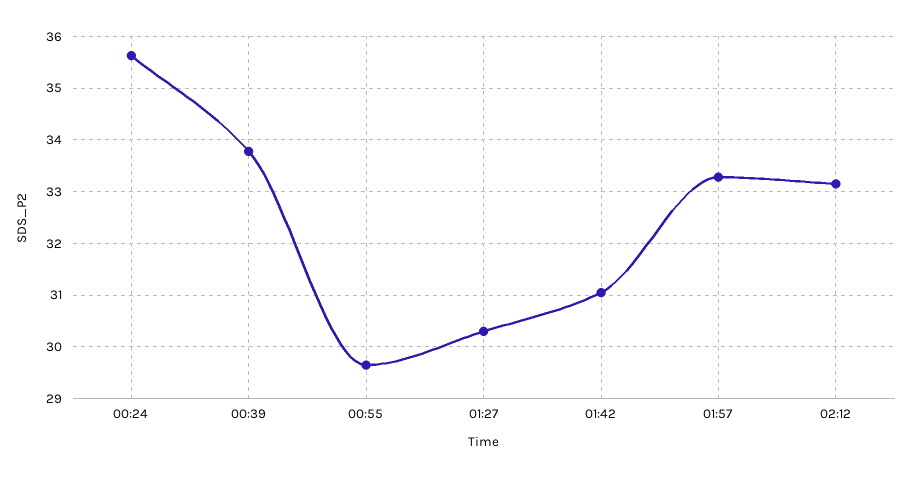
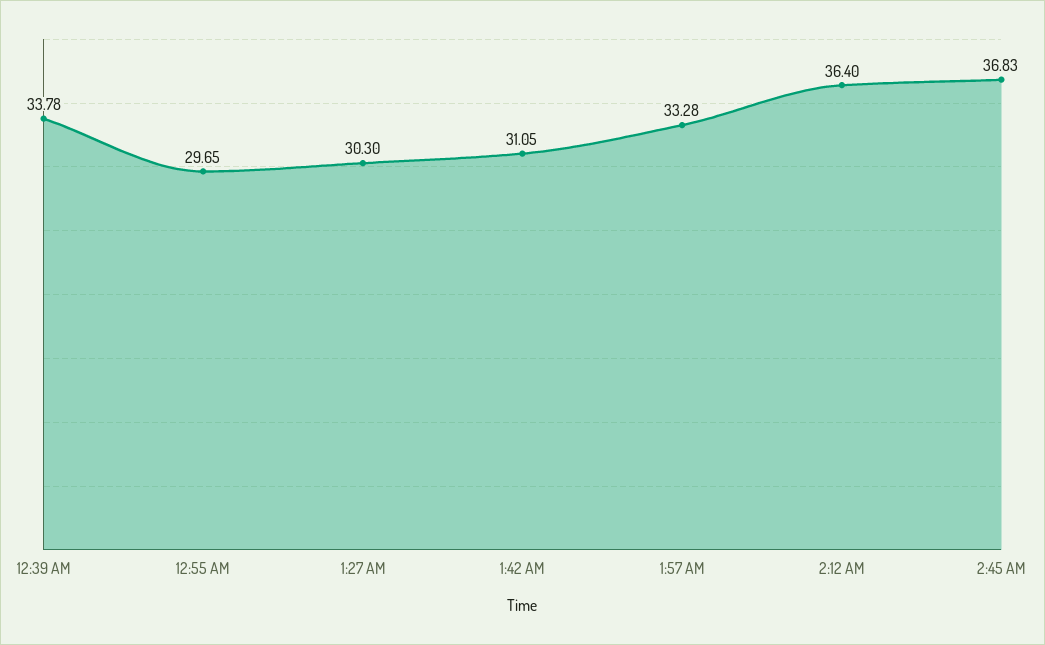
00:24: 35.6 -> none
02:12: 33.2 -> 36.4
2:45 AM: none -> 36.83

